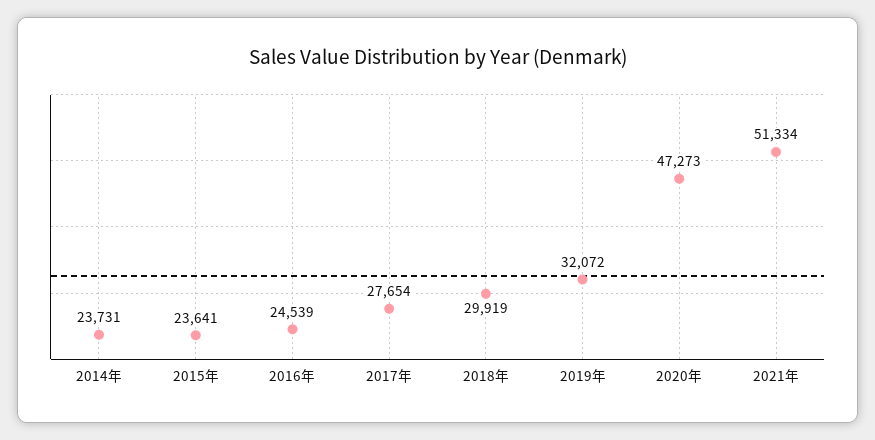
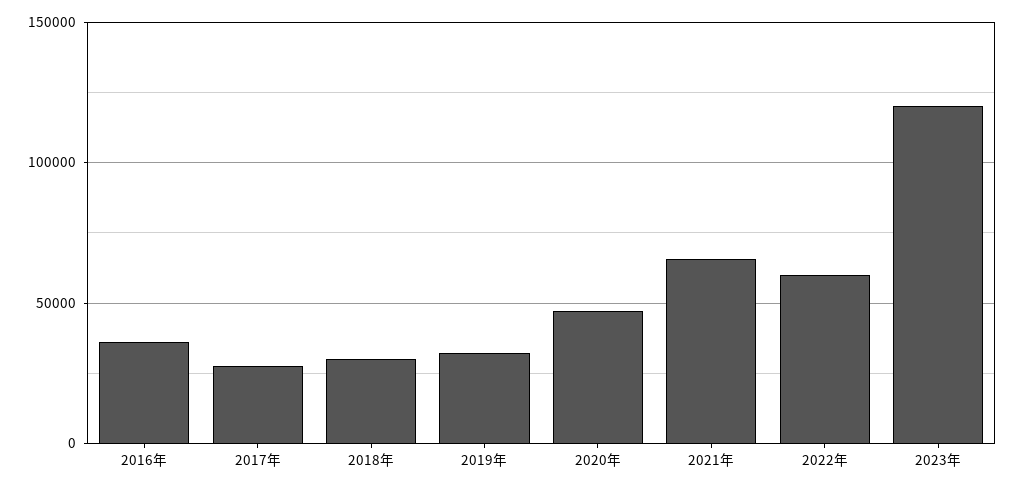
2014年: 23731 -> none
2015年: 23641 -> none
2016年: 24539 -> 35000
2021年: 51334 -> 65000
2022年: none -> 60000
2023年: none -> 120000

